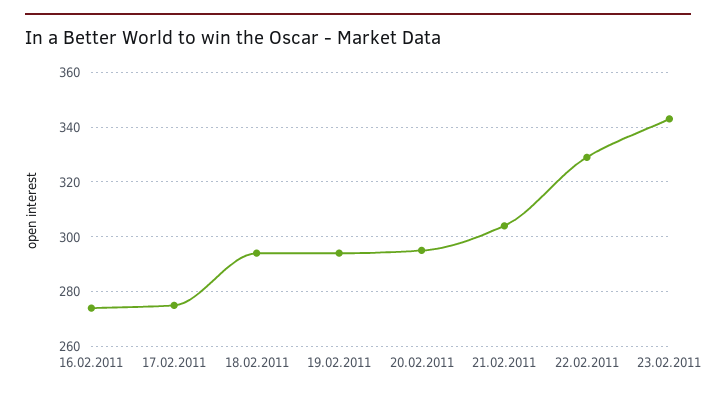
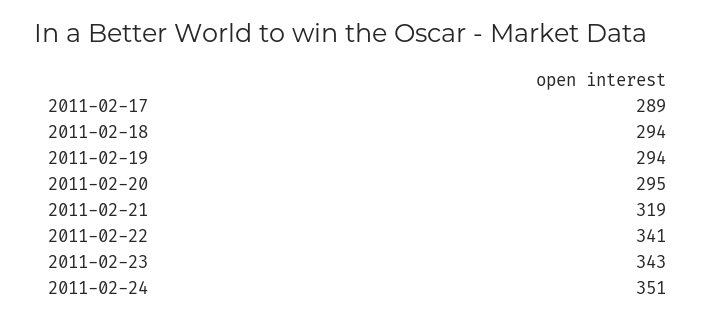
16.02.2011: 275 -> none
17.02.2011: 275 -> 289
21.02.2011: 305 -> 319
22.02.2011: 330 -> 341
2011-02-24: none -> 351

